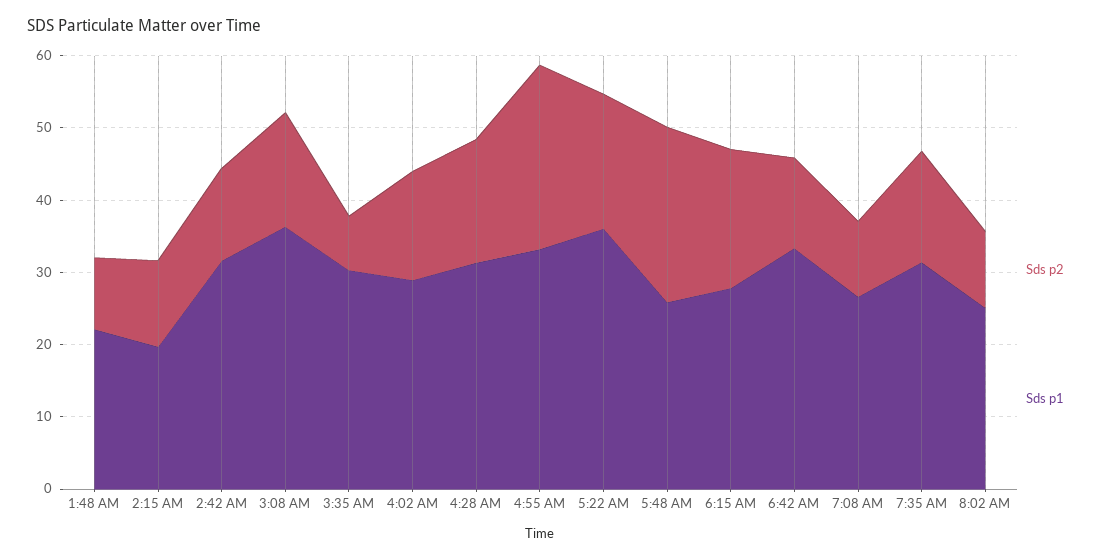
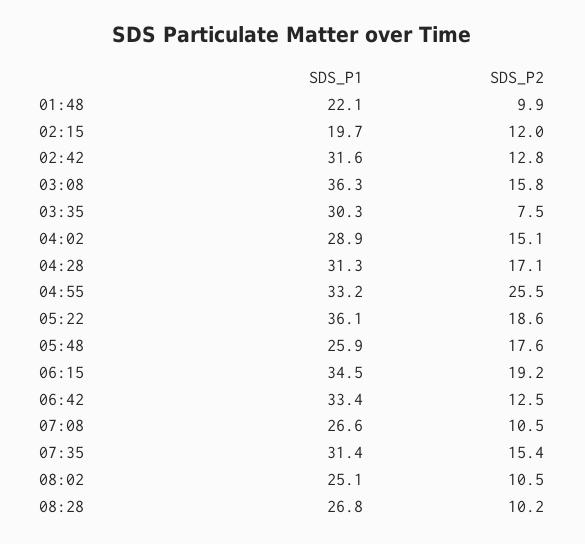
Sds p2, 5:48 AM: 24 -> 17.6
Sds p1, 6:15 AM: 28 -> 34.5
Sds p1, 08:28: none -> 26.8
Sds p2, 08:28: none -> 10.2

